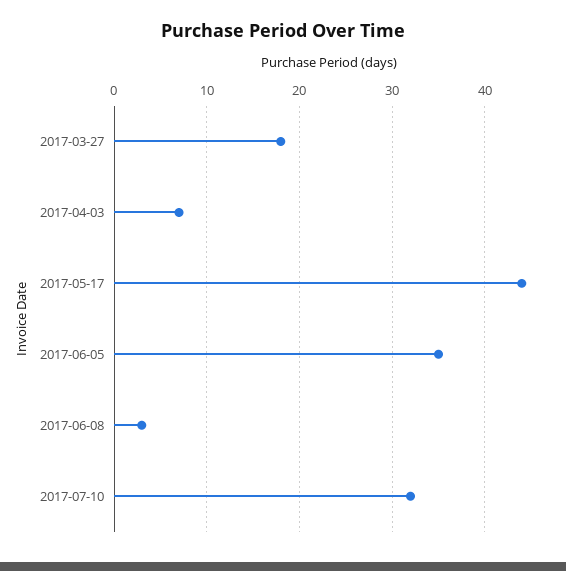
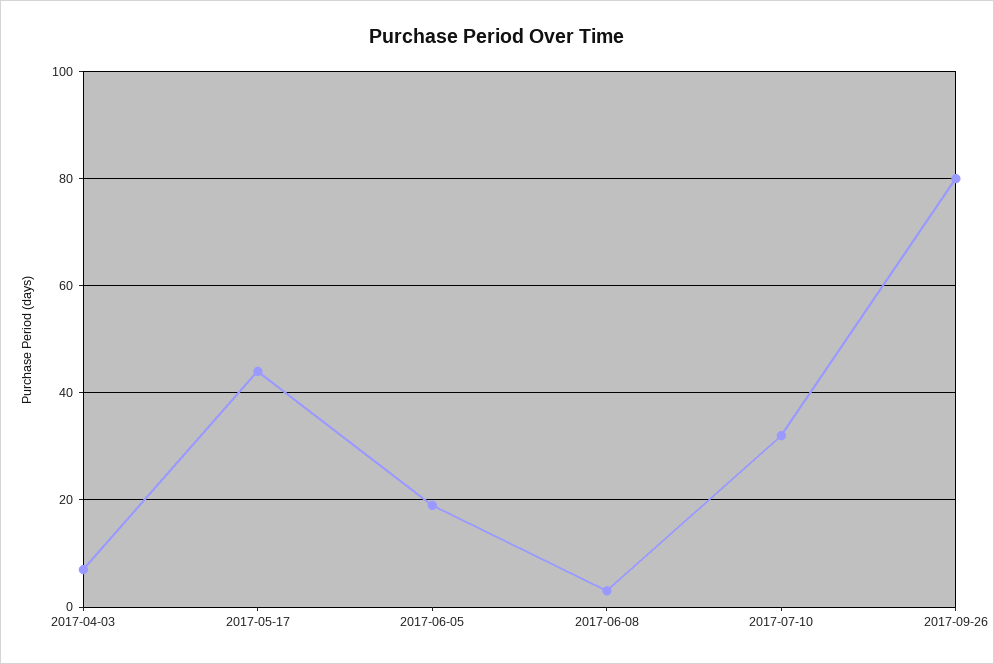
2017-03-27: 18 -> none
2017-06-05: 35 -> 20
2017-09-26: none -> 80

